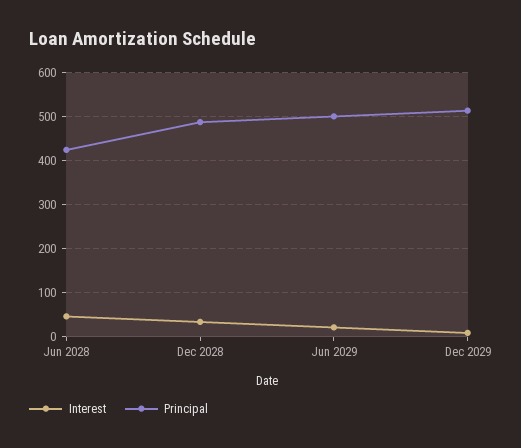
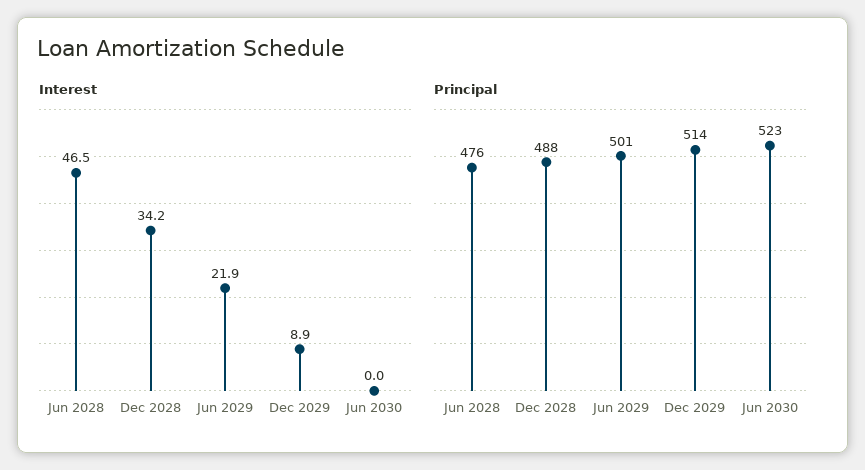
Principal, Jun 2028: 420 -> 476
Interest, Jun 2030: none -> 0
Principal, Jun 2030: none -> 523

